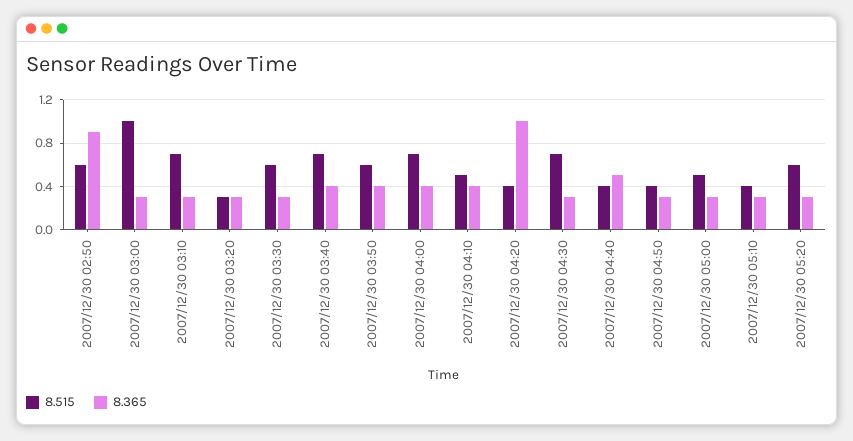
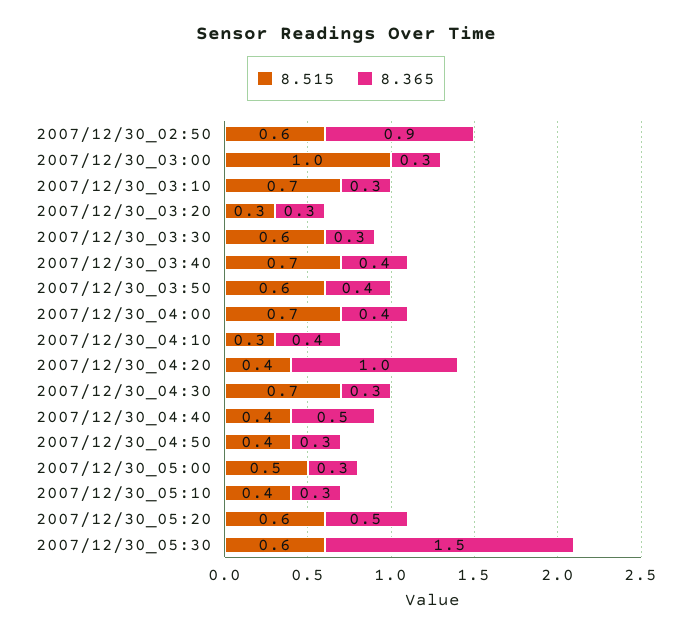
8.515, 2007/12/30 04:10: 0.5 -> 0.3
8.365, 2007/12/30 05:20: 0.3 -> 0.5
8.515, 2007/12/30_05:30: none -> 0.6
8.365, 2007/12/30_05:30: none -> 1.5

